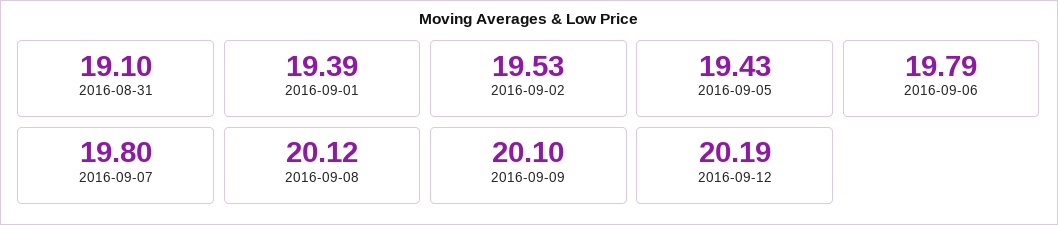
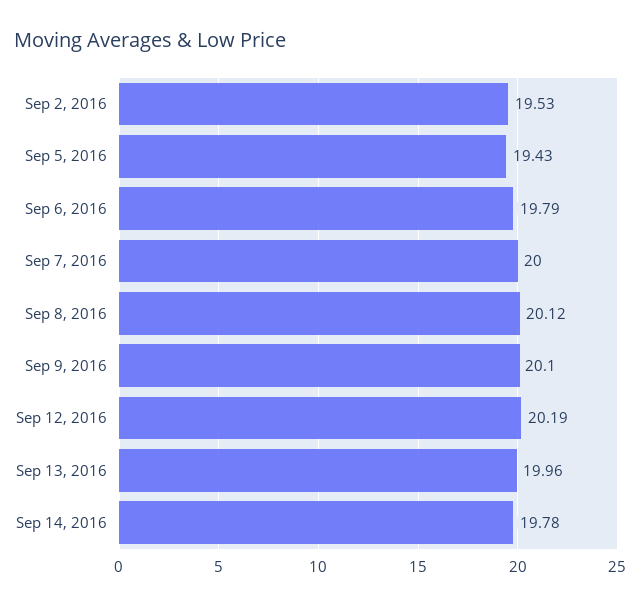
2016-08-31: 19.1 -> none
2016-09-01: 19.39 -> none
2016-09-07: 19.8 -> 20
Sep 13, 2016: none -> 19.96
Sep 14, 2016: none -> 19.78

